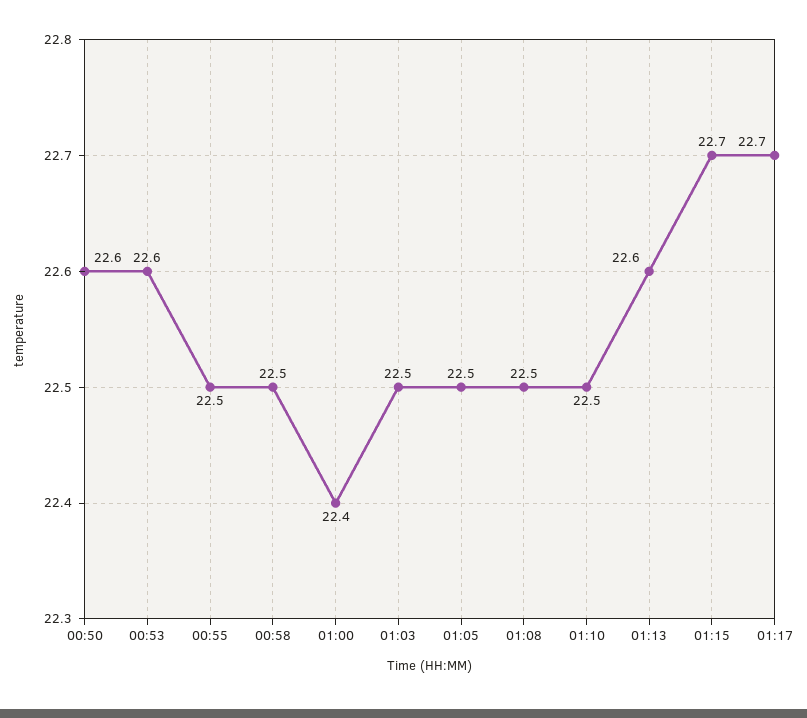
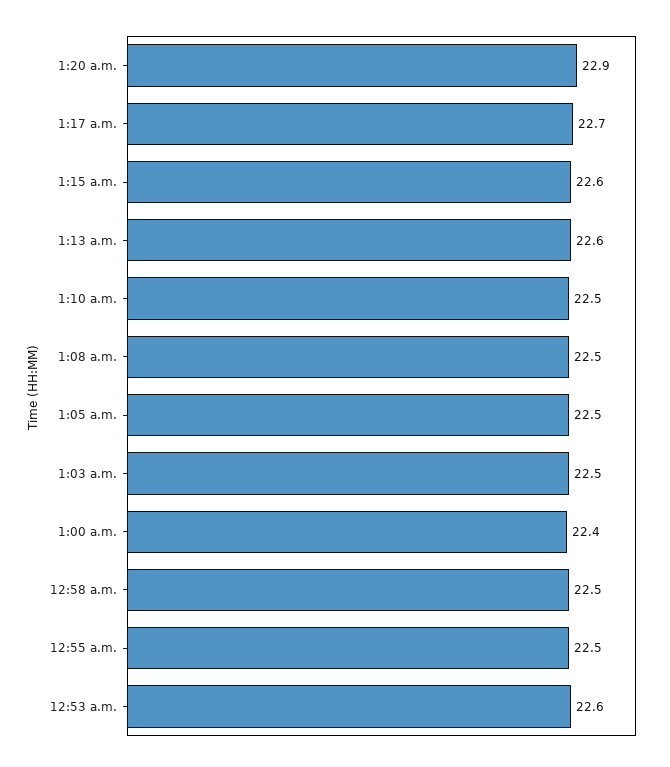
00:50: 22.6 -> none
01:15: 22.7 -> 22.6
1:20 a.m.: none -> 22.9

